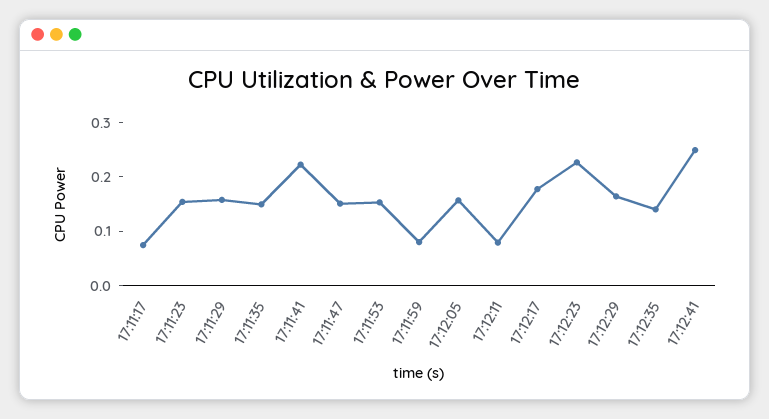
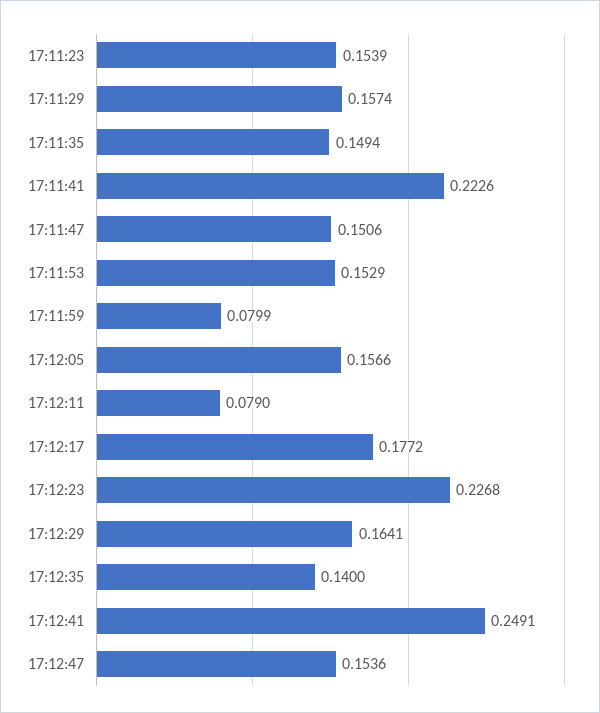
17:11:17: 0.08 -> none
17:12:47: none -> 0.1536

